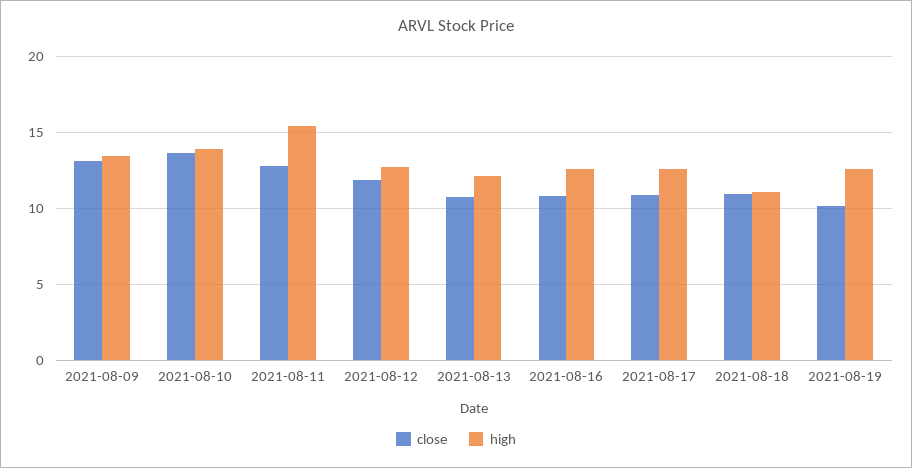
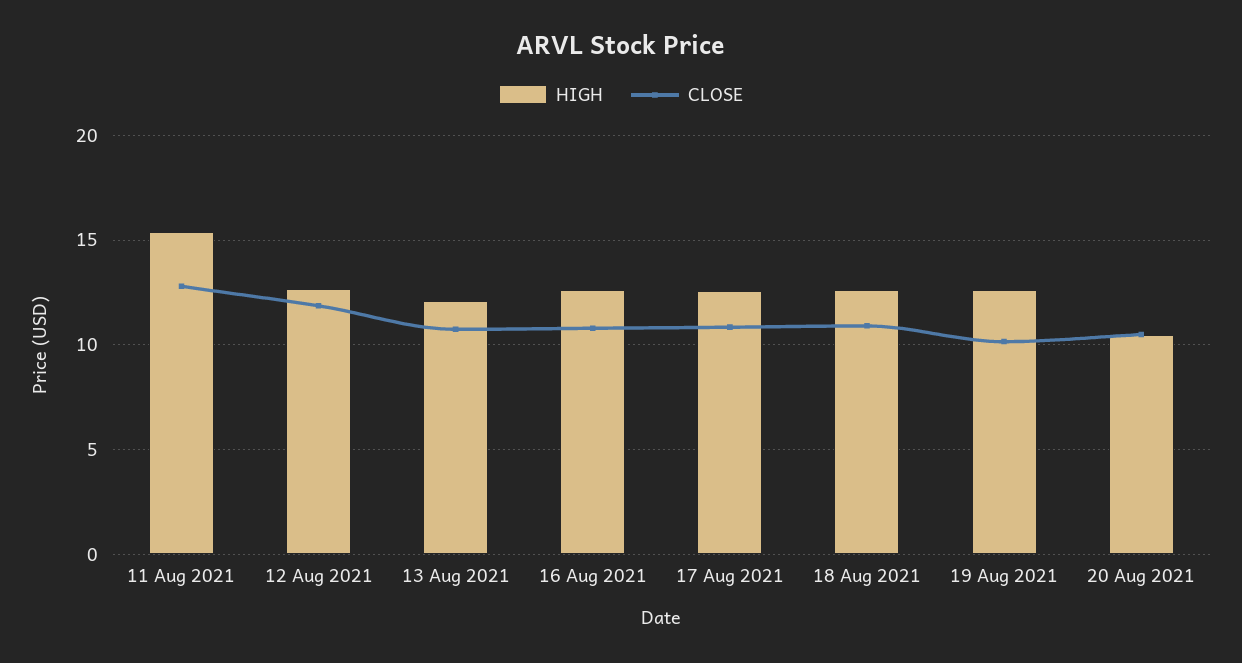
close, 2021-08-09: 13 -> none
high, 2021-08-09: 13.5 -> none
close, 2021-08-10: 13.5 -> none
high, 2021-08-10: 14 -> none
high, 2021-08-18: 11 -> 12.5
high, 20 Aug 2021: none -> 10.5
close, 20 Aug 2021: none -> 10.5

